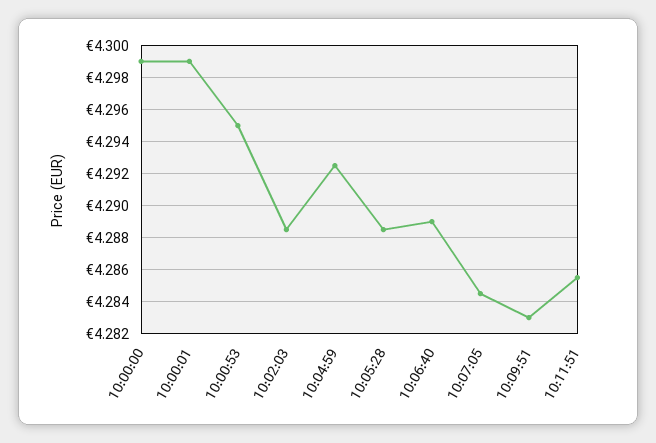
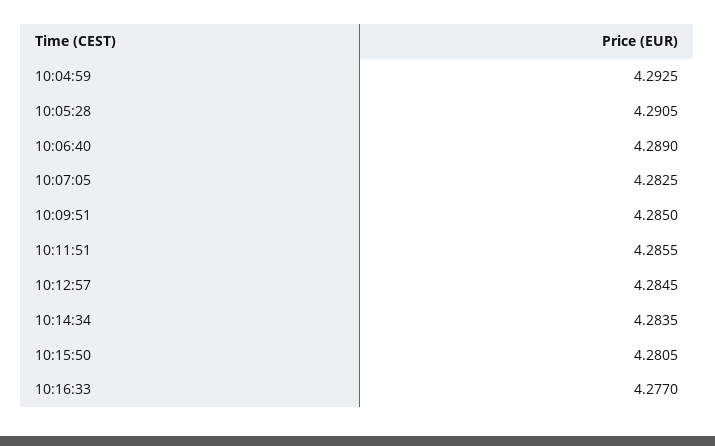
10:00:00: 4.299 -> none
10:00:01: 4.299 -> none
10:00:53: 4.295 -> none
10:02:03: 4.2885 -> none
10:05:28: 4.2885 -> 4.2905
10:07:05: 4.2845 -> 4.2825
10:09:51: 4.283 -> 4.285
10:12:57: none -> 4.2845
10:14:34: none -> 4.2835
10:15:50: none -> 4.2805
10:16:33: none -> 4.277

